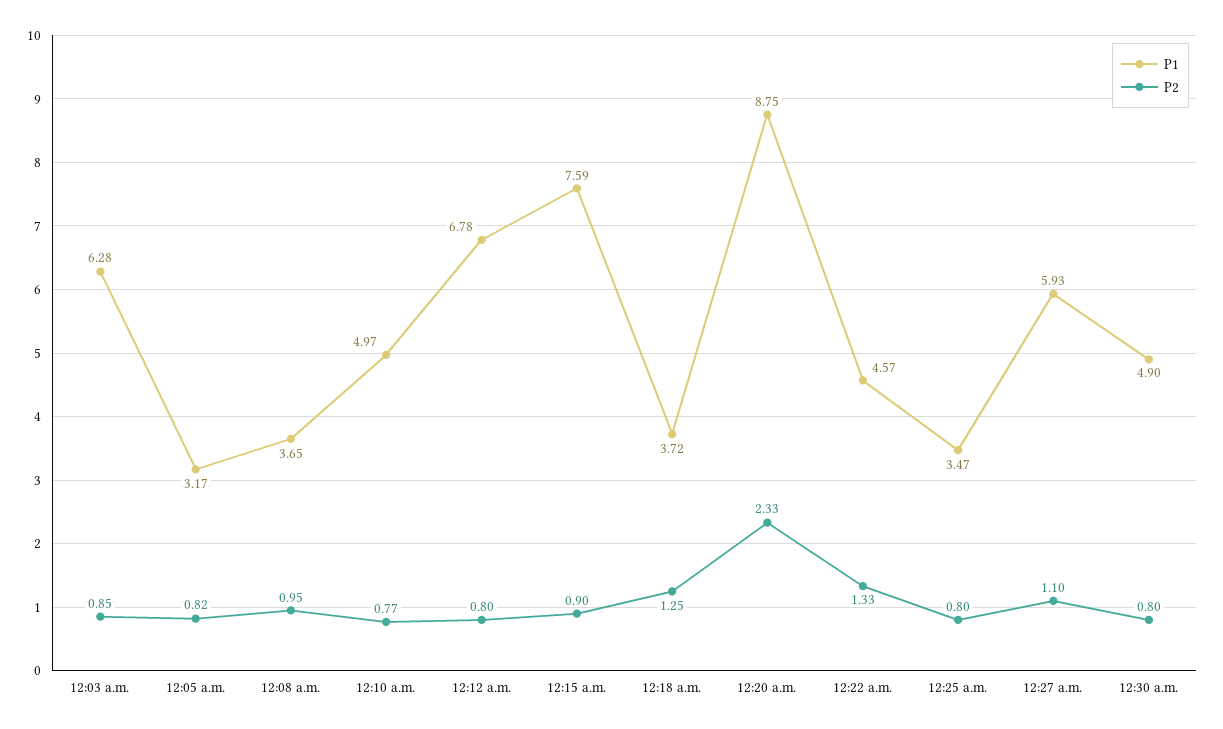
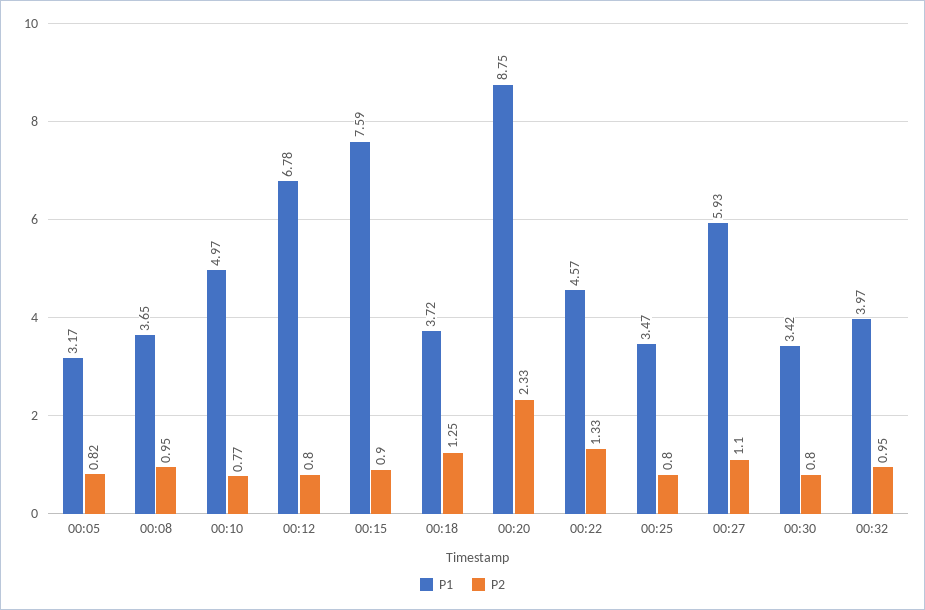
P1, 12:03 a.m.: 6.28 -> none
P2, 12:03 a.m.: 0.85 -> none
P1, 12:30 a.m.: 4.9 -> 3.42
P1, 00:32: none -> 3.97
P2, 00:32: none -> 0.95

